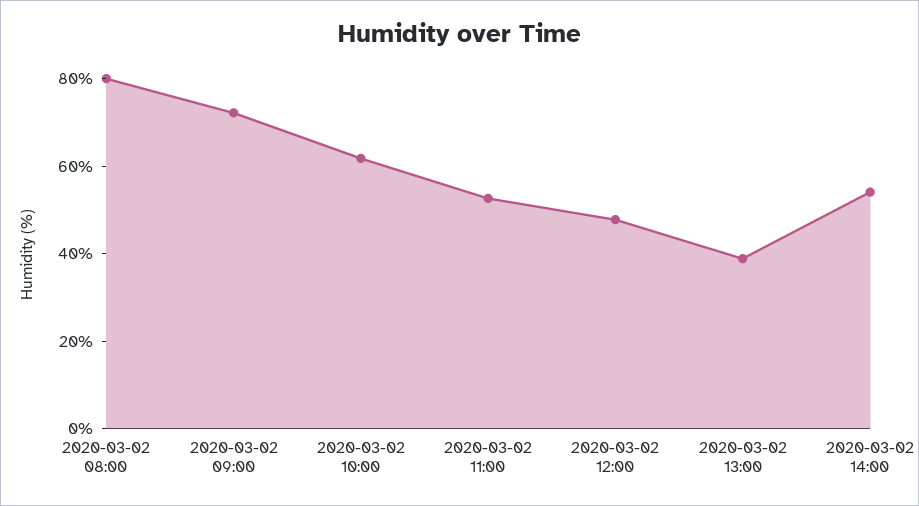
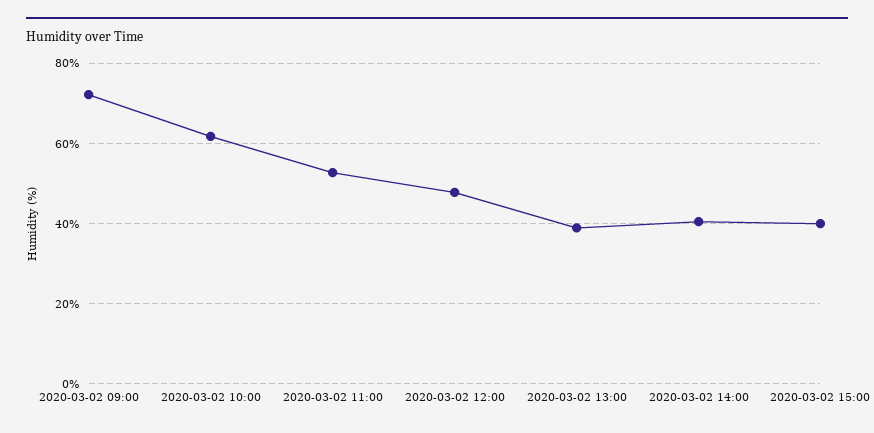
2020-03-02 08:00: 80 -> none
2020-03-02 14:00: 55 -> 40
2020-03-02 15:00: none -> 40

